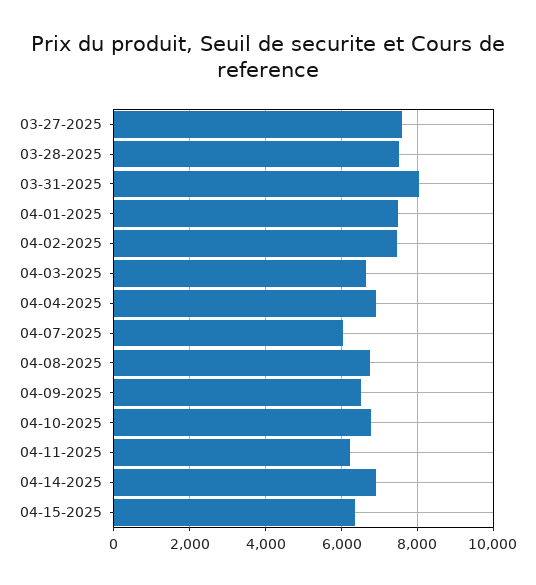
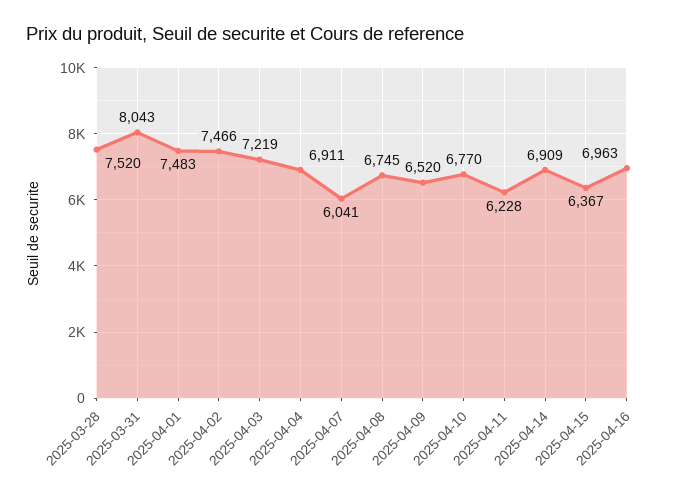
03-27-2025: 7600 -> none
04-03-2025: 6600 -> 7219
2025-04-16: none -> 6963

